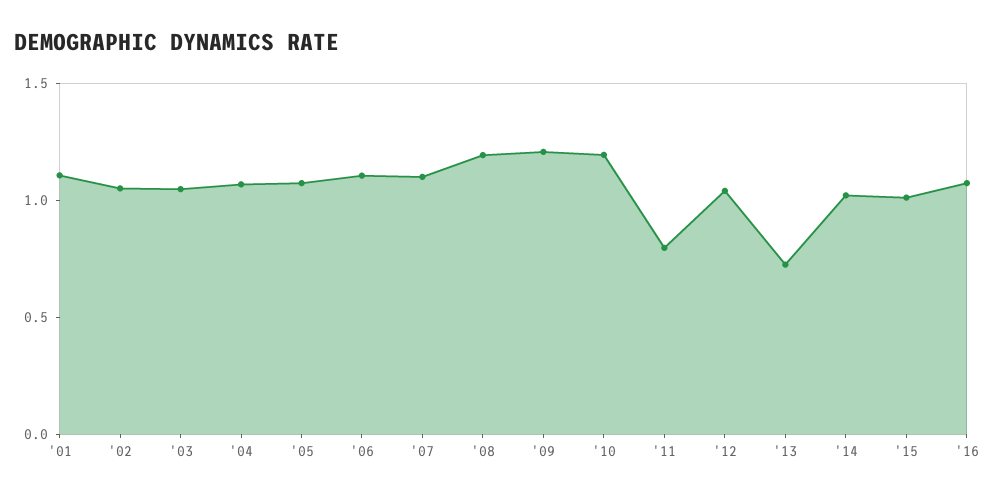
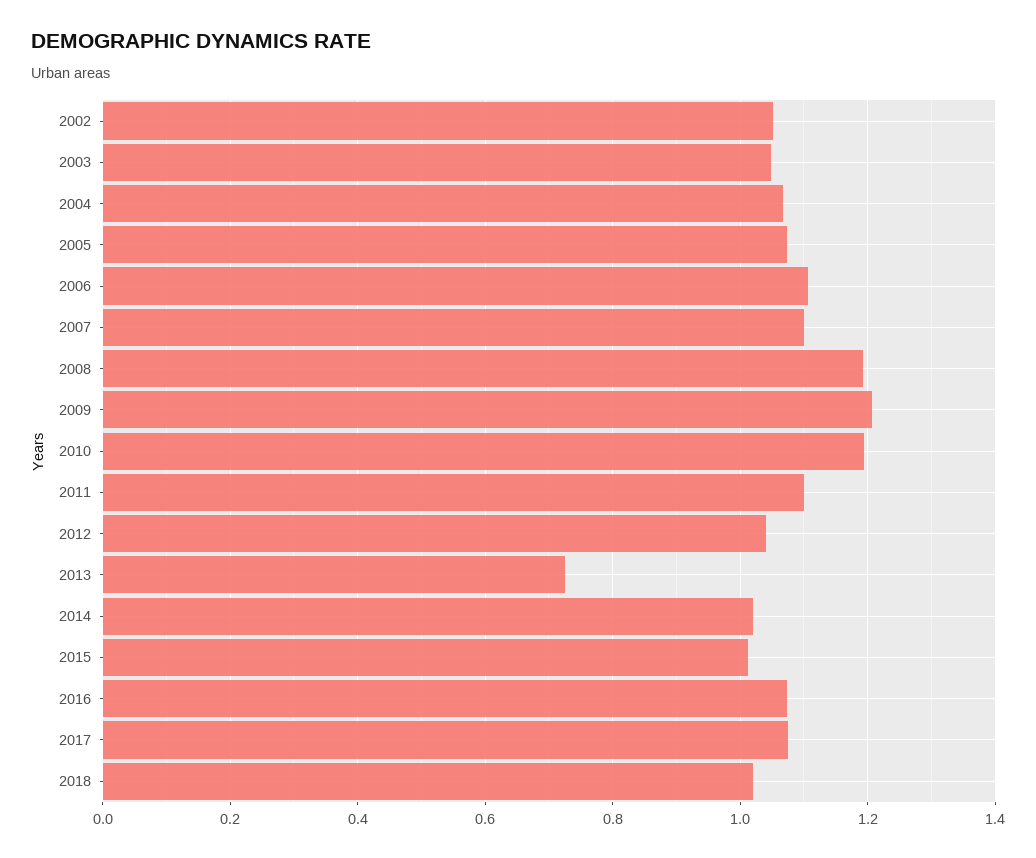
'01: 1.1 -> none
'11: 0.8 -> 1.1
2017: none -> 1.08
2018: none -> 1.02

